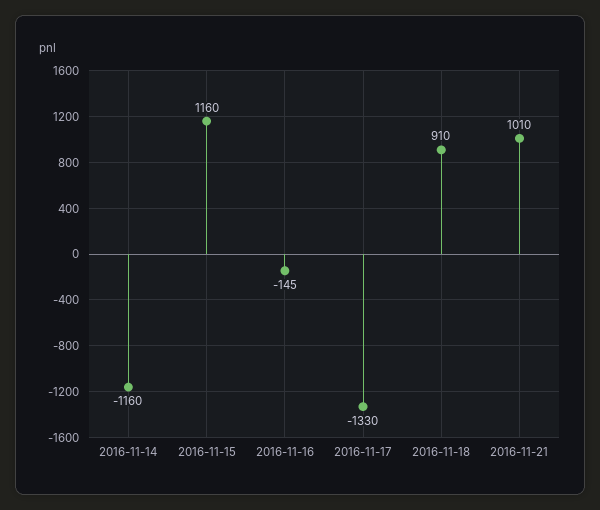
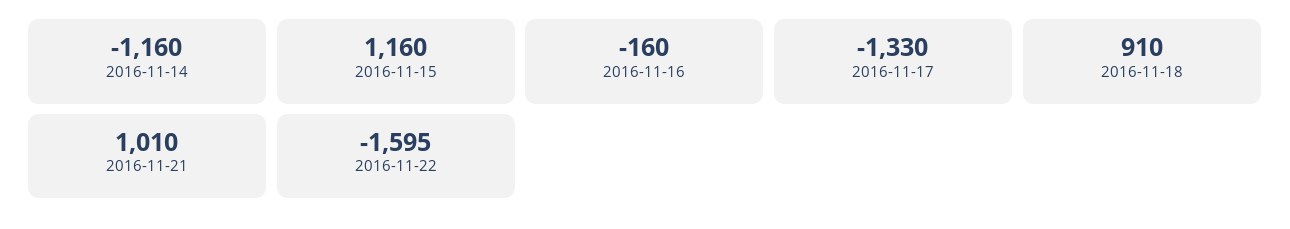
2016-11-16: -145 -> -160
2016-11-22: none -> -1595

